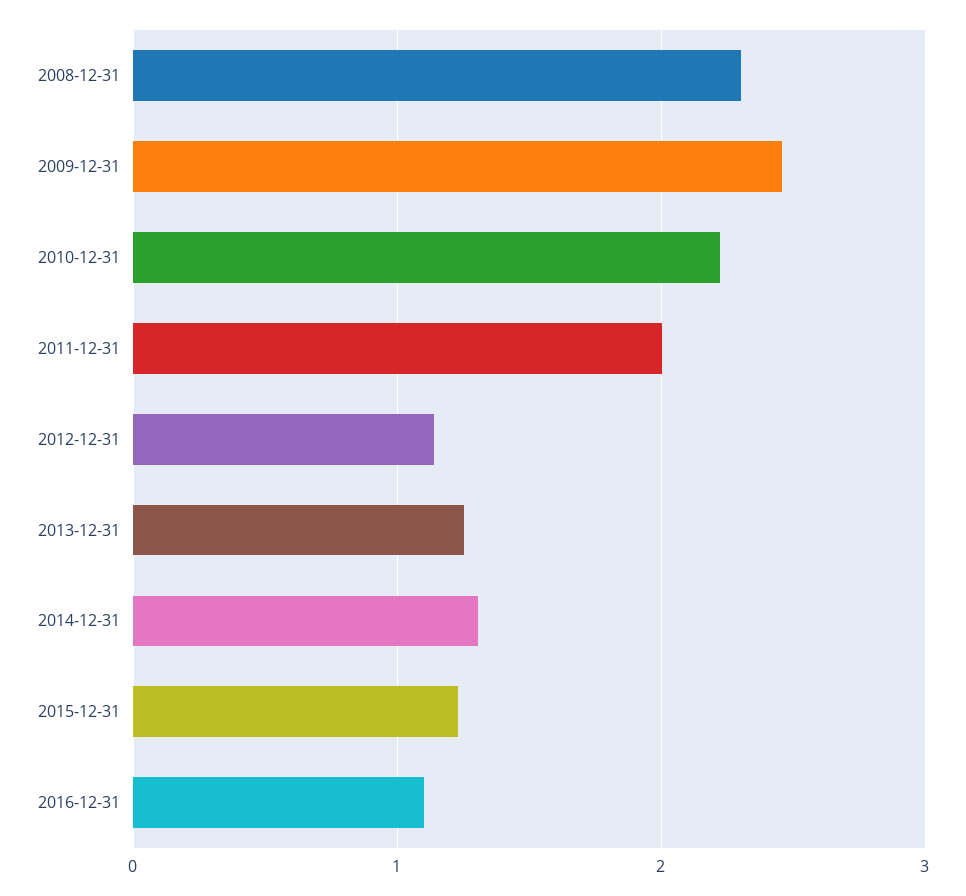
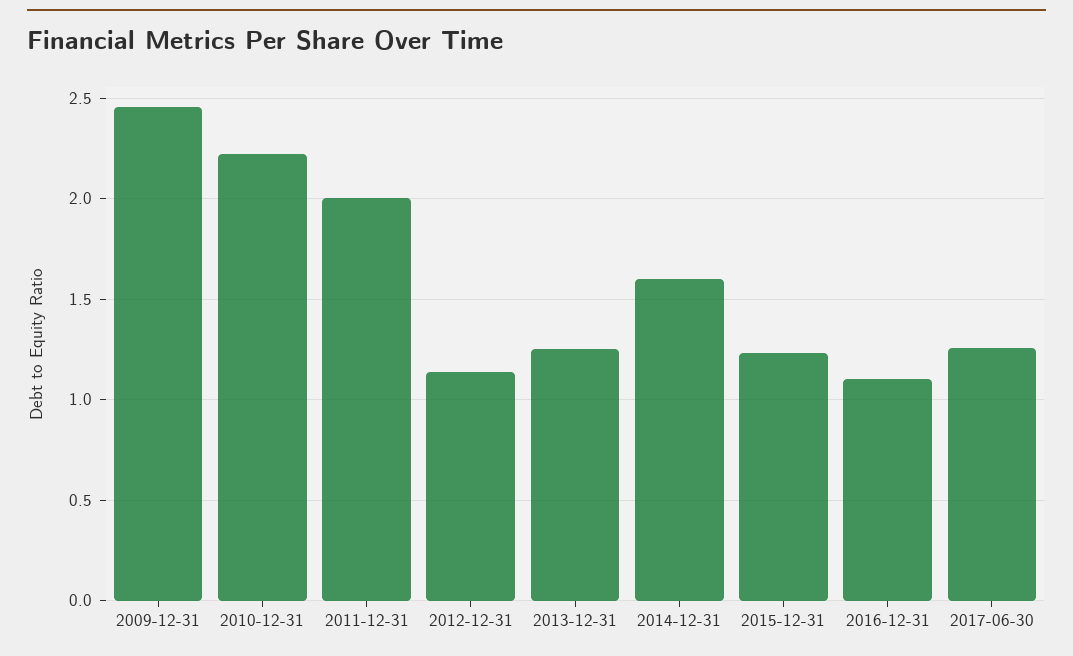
2008-12-31: 2.3 -> none
2014-12-31: 1.3 -> 1.6
2017-06-30: none -> 1.25

